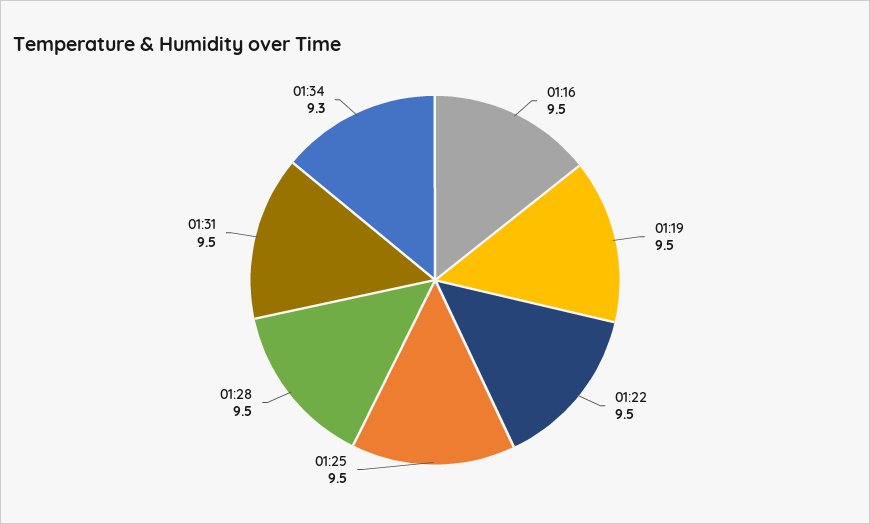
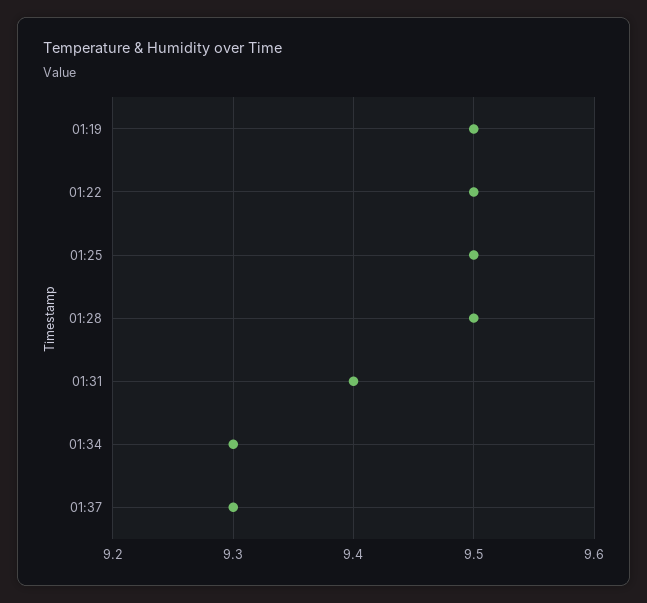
01:16: 9.5 -> none
01:31: 9.5 -> 9.4
01:37: none -> 9.3

